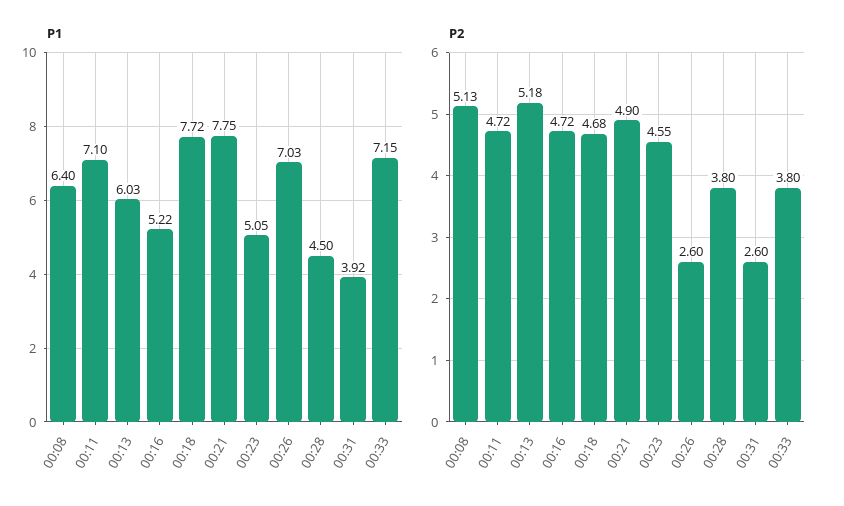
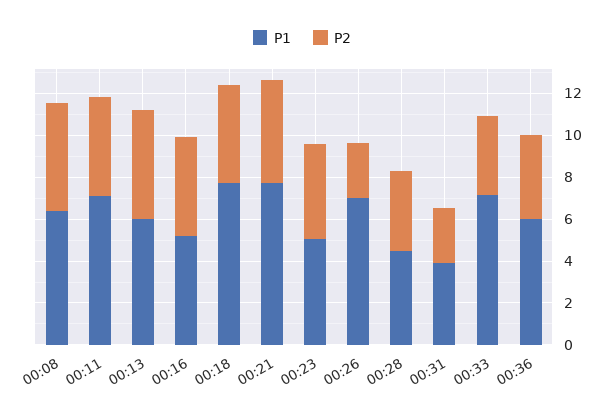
P1, 00:36: none -> 6
P2, 00:36: none -> 4

